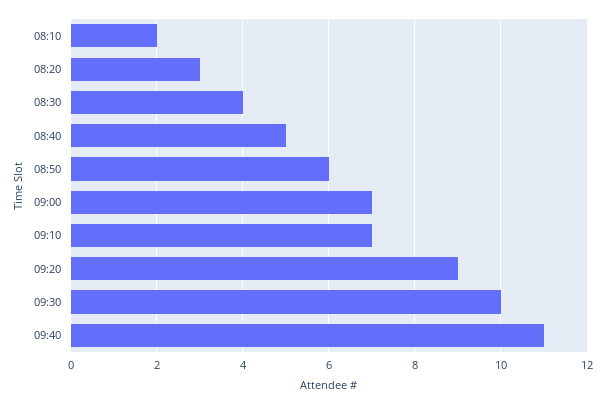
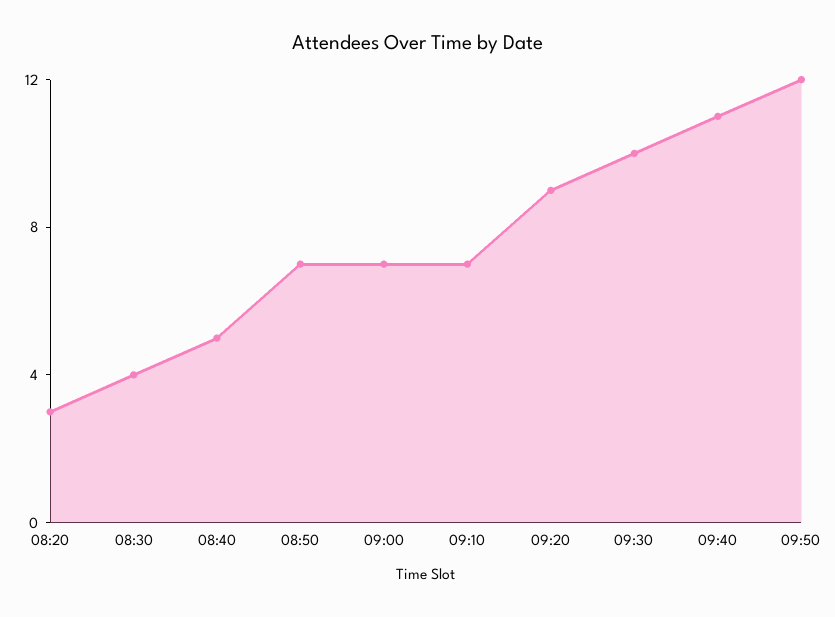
08:10: 2 -> none
08:50: 6 -> 7
09:50: none -> 12

